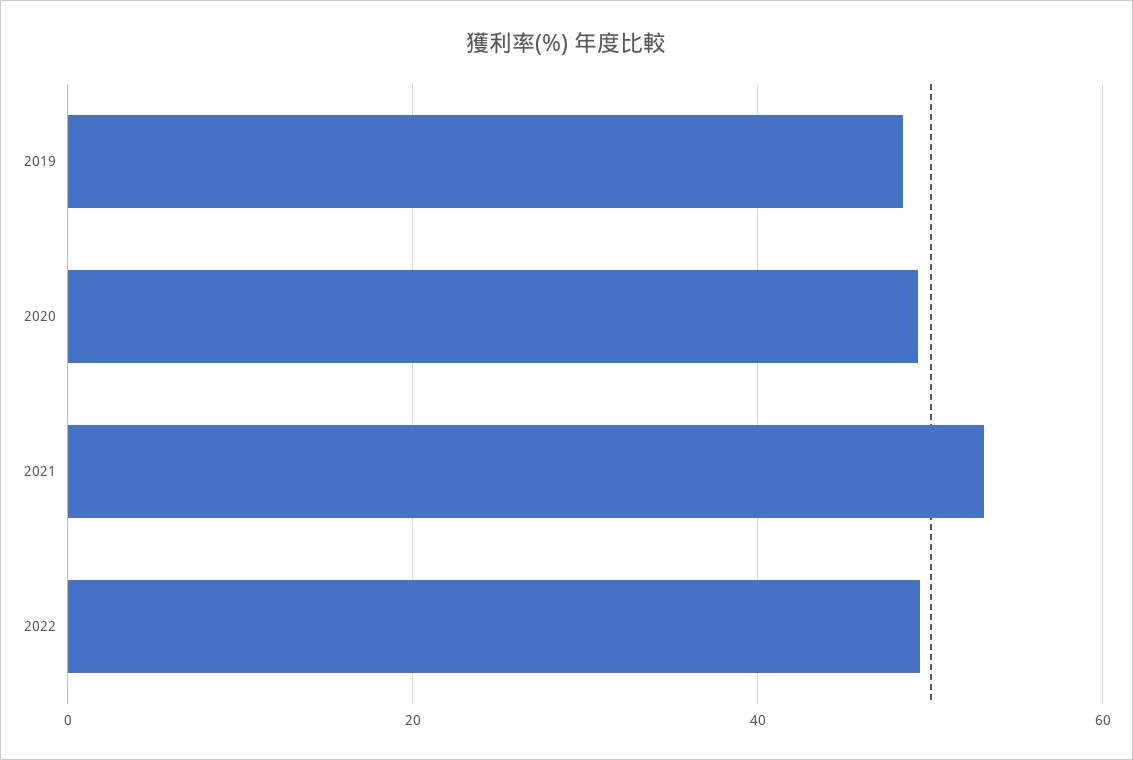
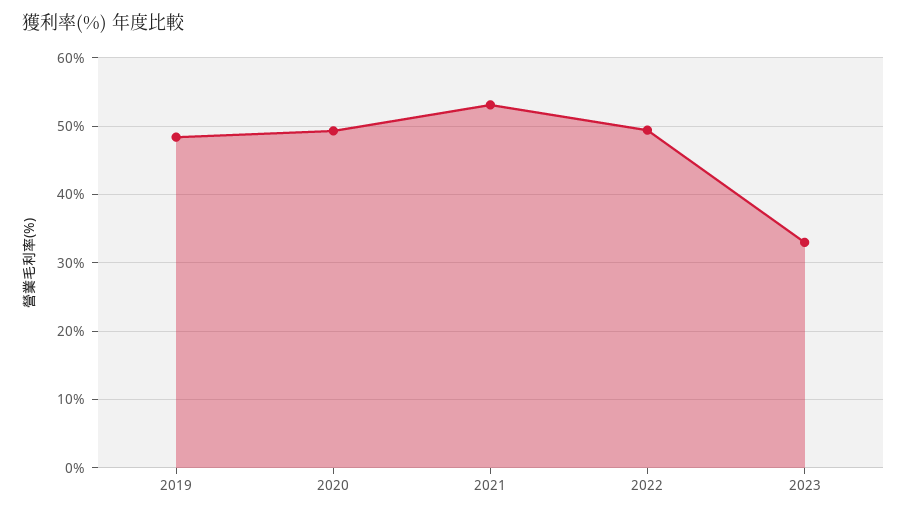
2023: none -> 33

